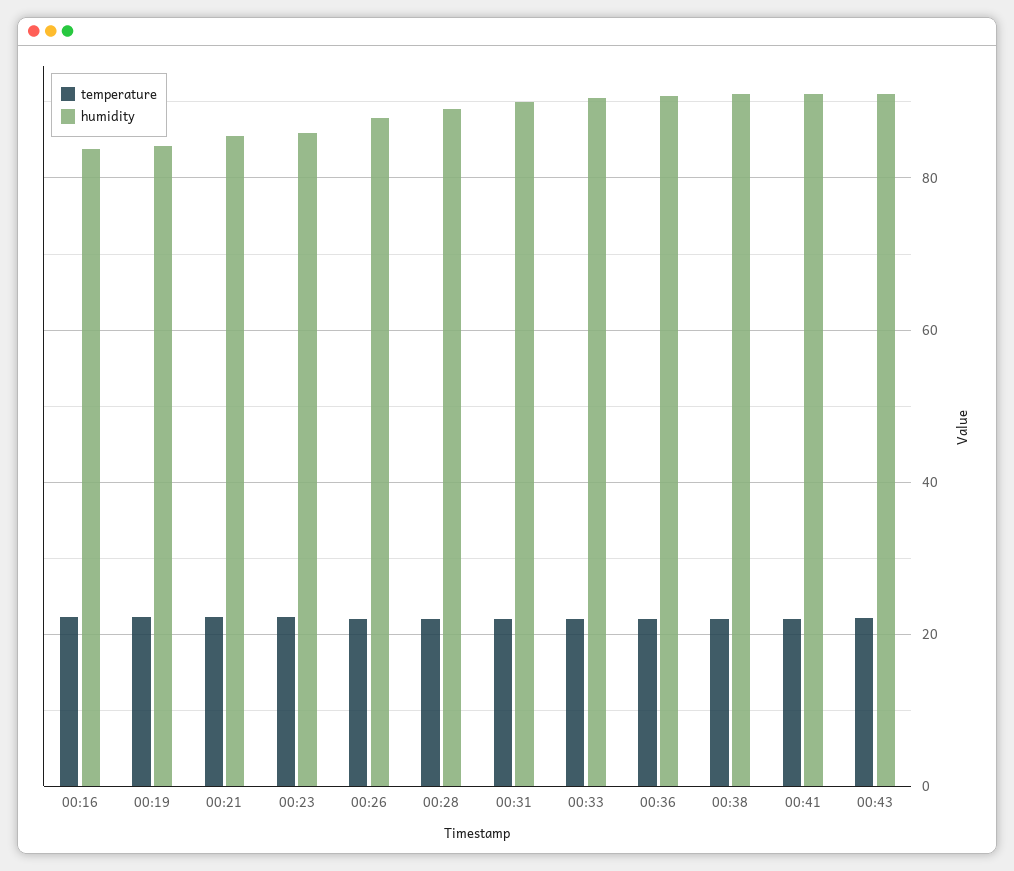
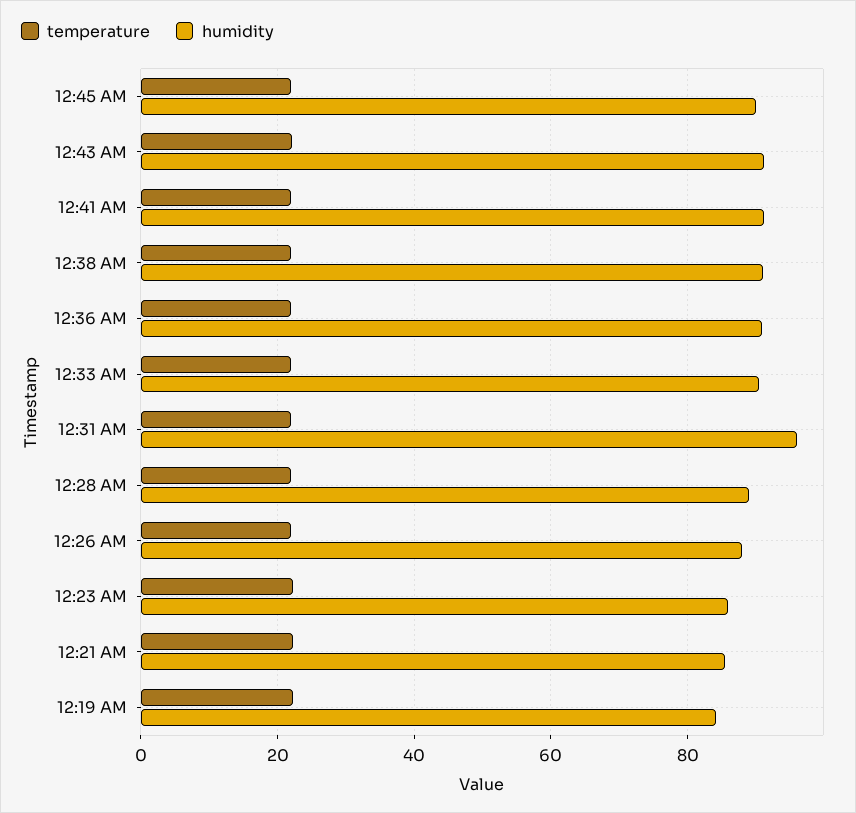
temperature, 00:16: 22 -> none
humidity, 00:16: 84 -> none
humidity, 00:31: 90 -> 96
temperature, 12:45 AM: none -> 22
humidity, 12:45 AM: none -> 90

